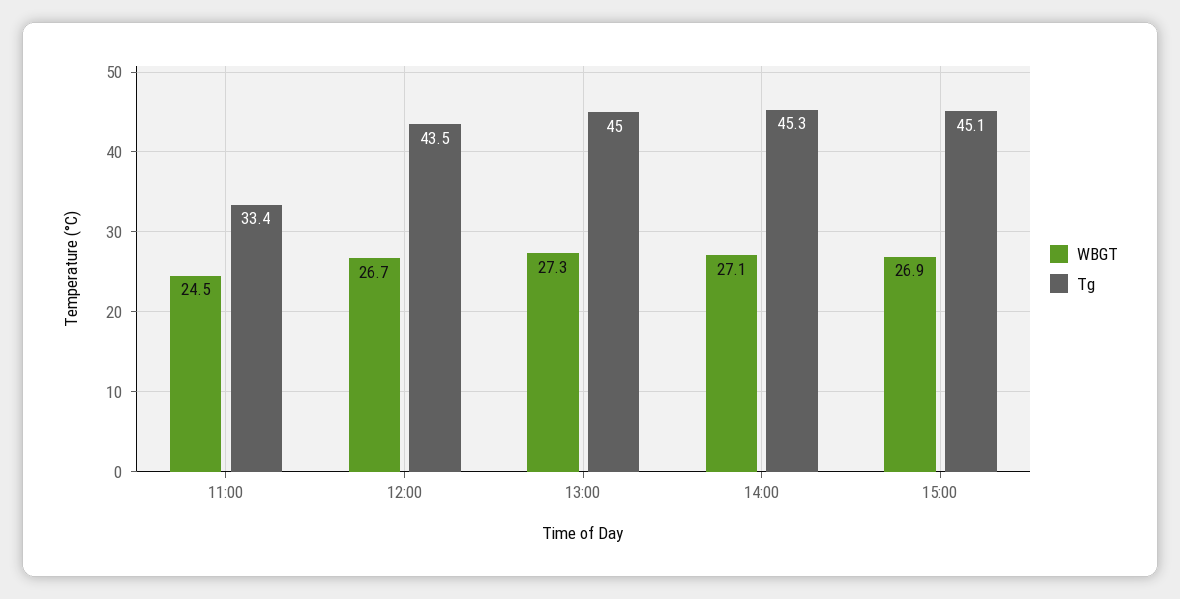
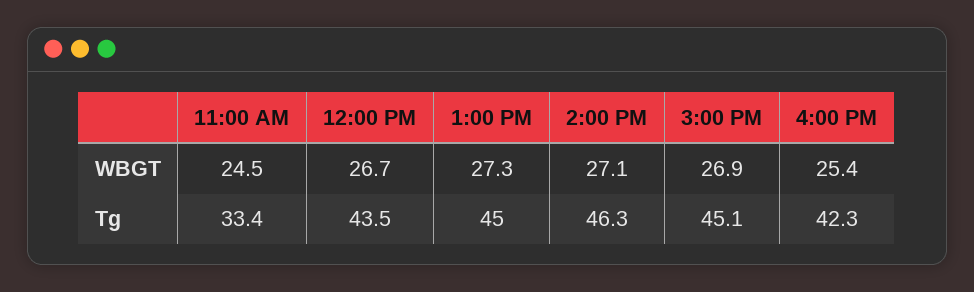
Tg, 14:00: 45.3 -> 46.3
WBGT, 4:00 PM: none -> 25.4
Tg, 4:00 PM: none -> 42.3

